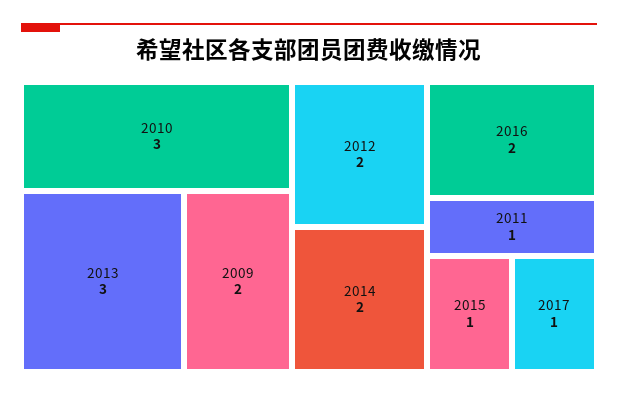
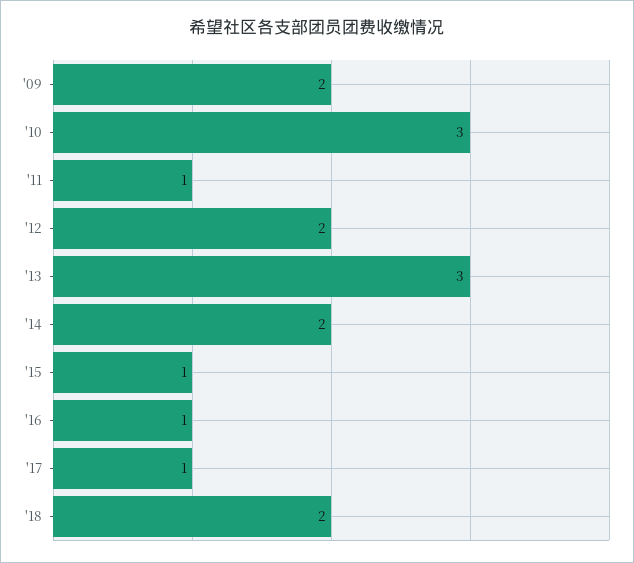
2016: 2 -> 1
'18: none -> 2

